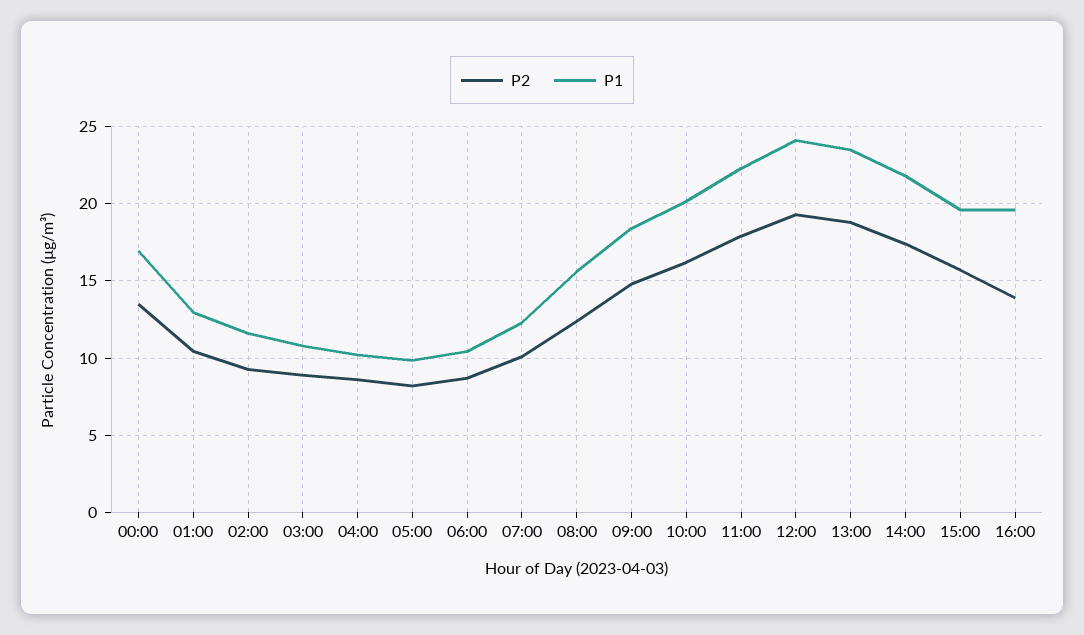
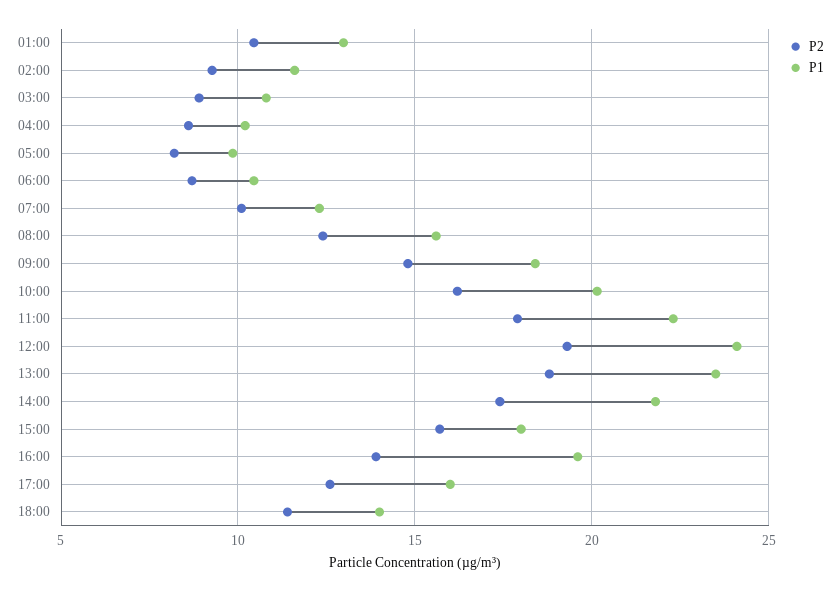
P2, 00:00: 13.5 -> none
P1, 00:00: 17 -> none
P1, 15:00: 19.5 -> 18
P2, 17:00: none -> 12.5
P1, 17:00: none -> 16
P2, 18:00: none -> 11.5
P1, 18:00: none -> 14

